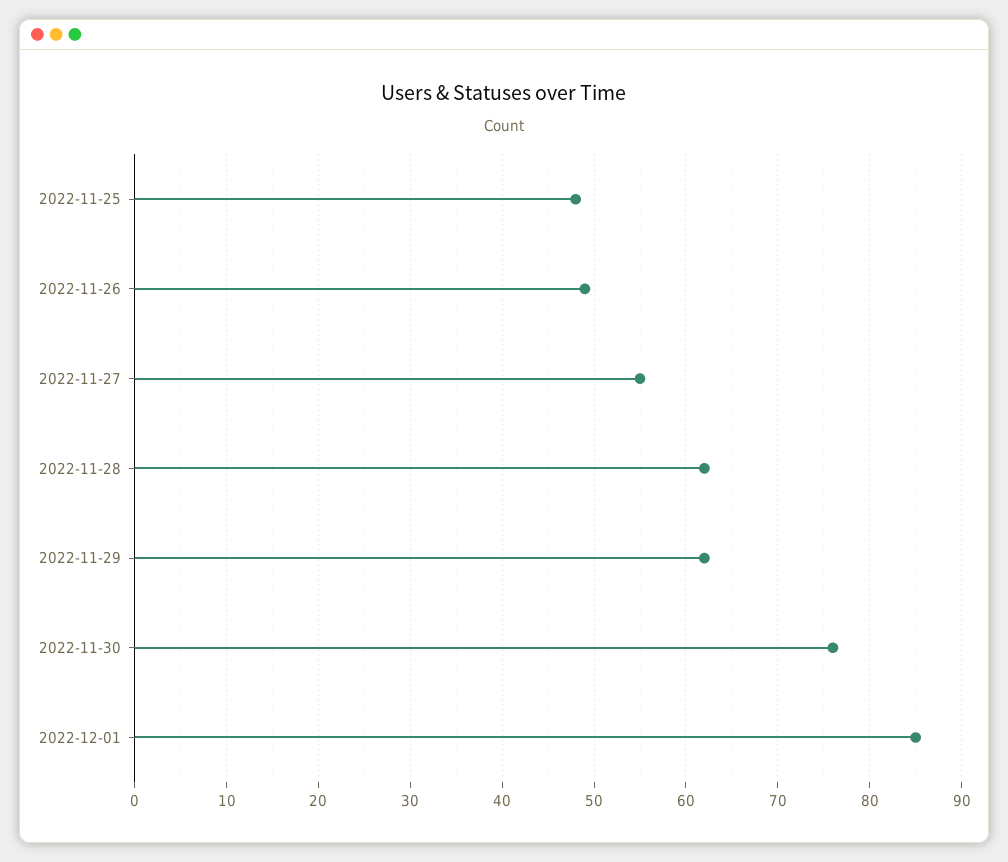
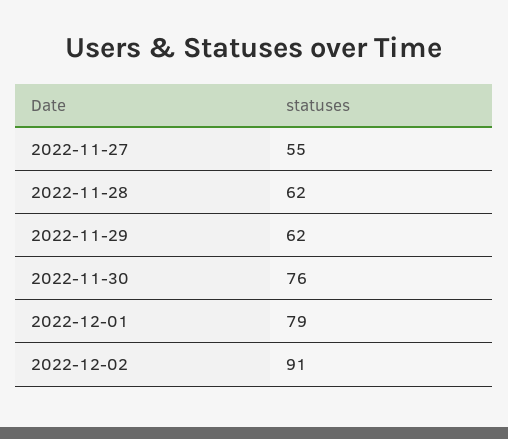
2022-11-25: 48 -> none
2022-11-26: 49 -> none
2022-12-01: 85 -> 79
2022-12-02: none -> 91

